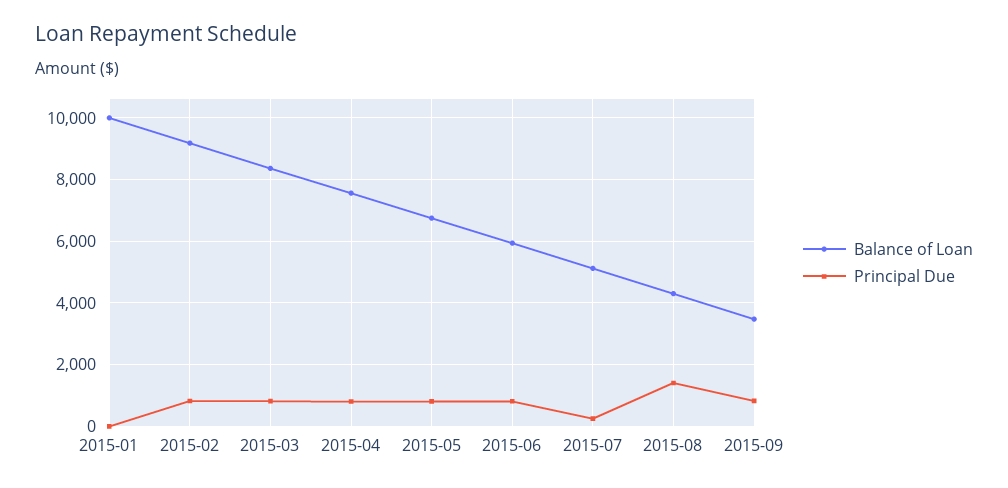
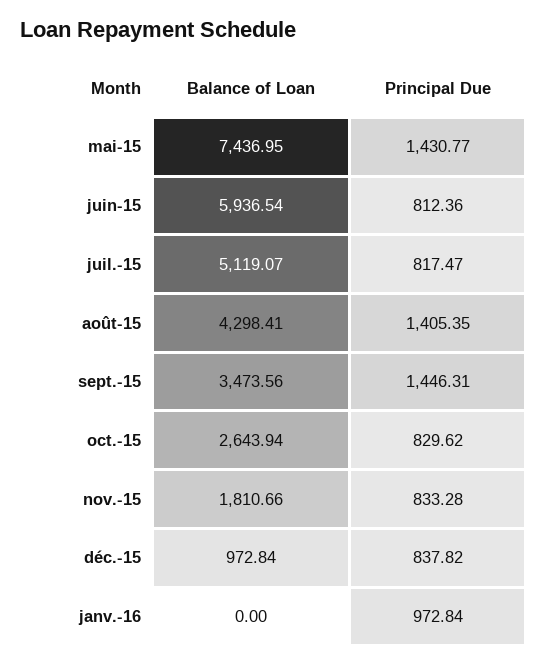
Balance of Loan, 2015-01: 10000 -> none
Principal Due, 2015-01: 0 -> none
Balance of Loan, 2015-02: 9200 -> none
Principal Due, 2015-02: 800 -> none
Balance of Loan, 2015-03: 8400 -> none
Principal Due, 2015-03: 800 -> none
Balance of Loan, 2015-04: 7600 -> none
Principal Due, 2015-04: 800 -> none
Balance of Loan, 2015-05: 6800 -> 7436.95
Principal Due, 2015-05: 800 -> 1430.77
Principal Due, 2015-07: 200 -> 817.47
Principal Due, 2015-09: 800 -> 1446.31
Balance of Loan, oct.-15: none -> 2643.94
Principal Due, oct.-15: none -> 829.62
Balance of Loan, nov.-15: none -> 1810.66
Principal Due, nov.-15: none -> 833.28
Balance of Loan, déc.-15: none -> 972.84
Principal Due, déc.-15: none -> 837.82
Balance of Loan, janv.-16: none -> 0
Principal Due, janv.-16: none -> 972.84

